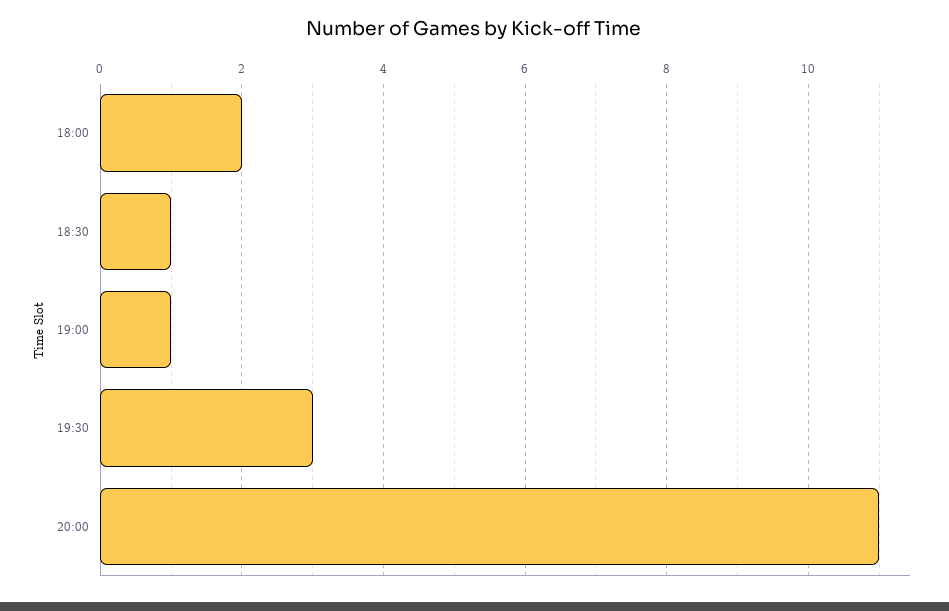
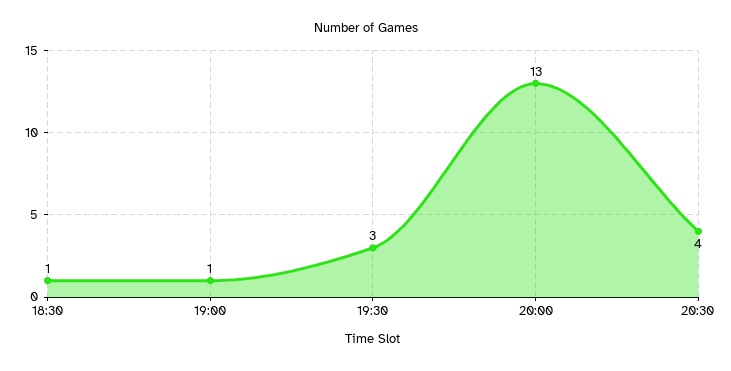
18:00: 2 -> none
20:00: 11 -> 13
20:30: none -> 4

